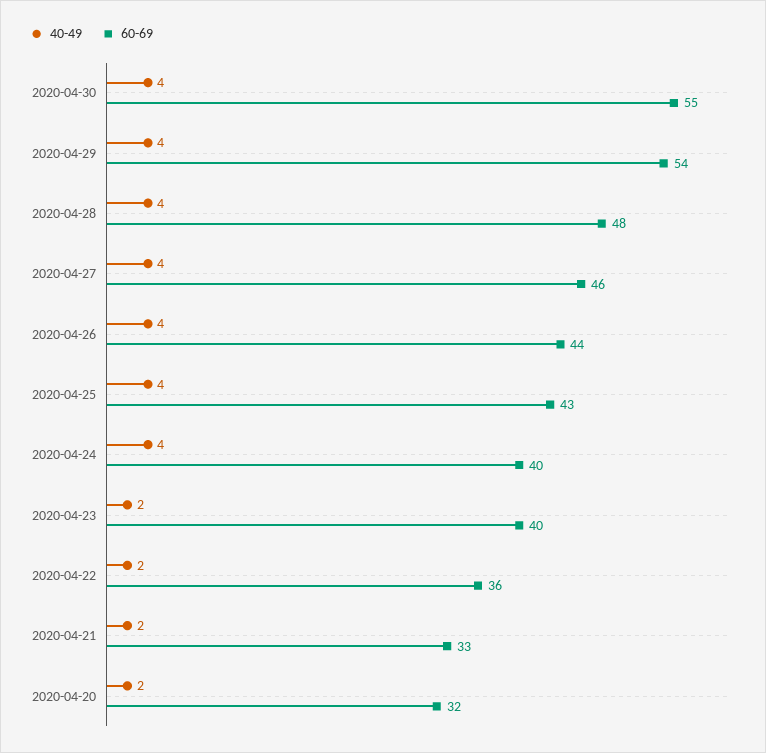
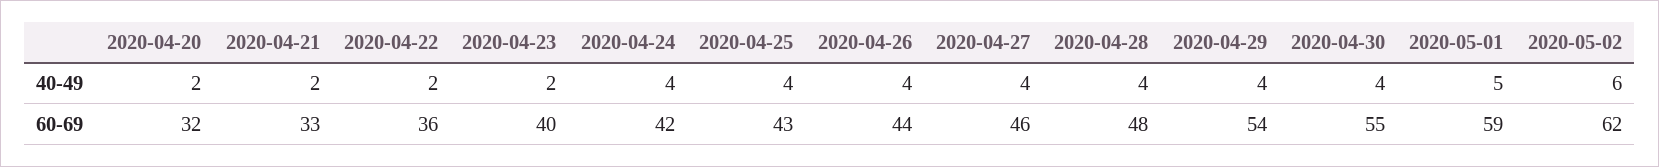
60-69, 2020-04-24: 40 -> 42
40-49, 2020-05-01: none -> 5
40-49, 2020-05-02: none -> 6
60-69, 2020-05-01: none -> 59
60-69, 2020-05-02: none -> 62

